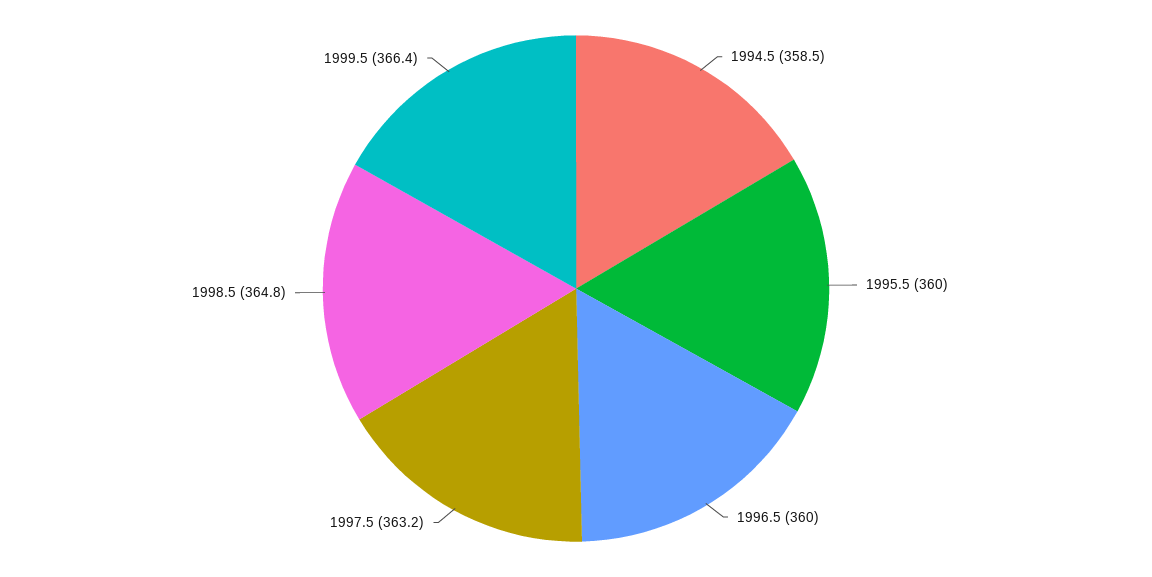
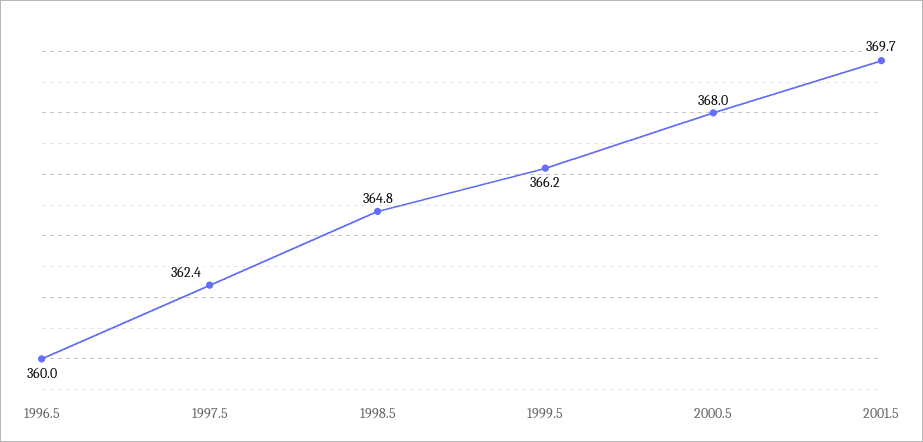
1994.5: 358.5 -> none
1995.5: 360 -> none
1997.5: 363.2 -> 362.4
1999.5: 366.4 -> 366.2
2000.5: none -> 368
2001.5: none -> 369.7

